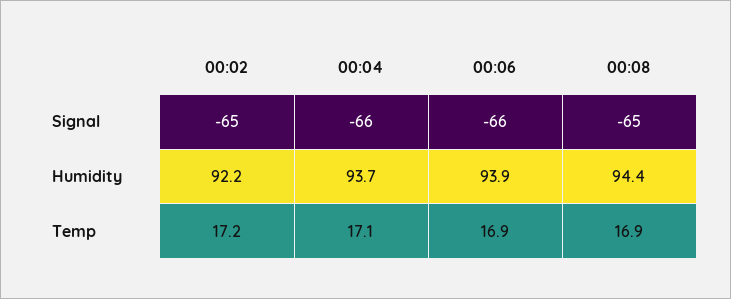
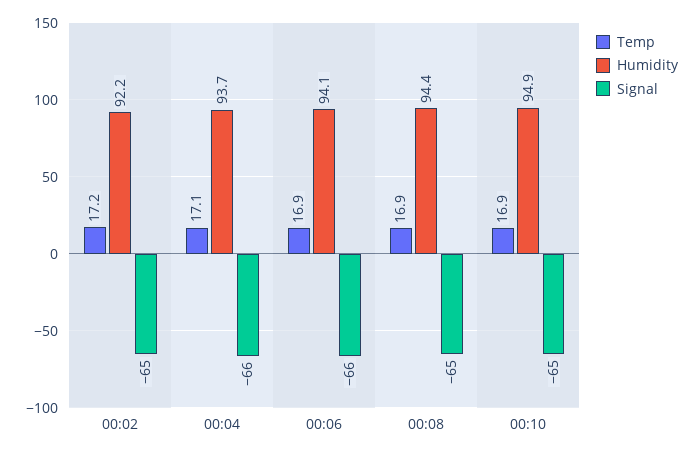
Humidity, 00:06: 93.9 -> 94.1
Temp, 00:10: none -> 16.9
Humidity, 00:10: none -> 94.9
Signal, 00:10: none -> -65

